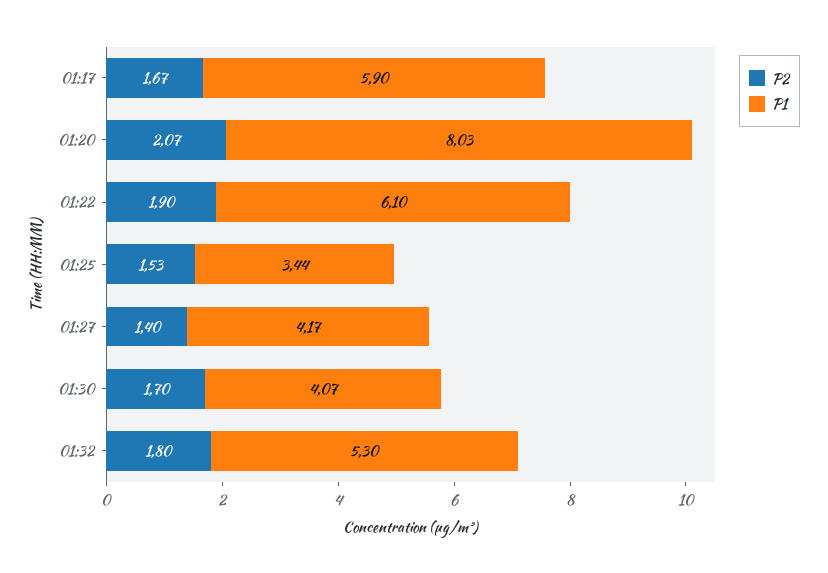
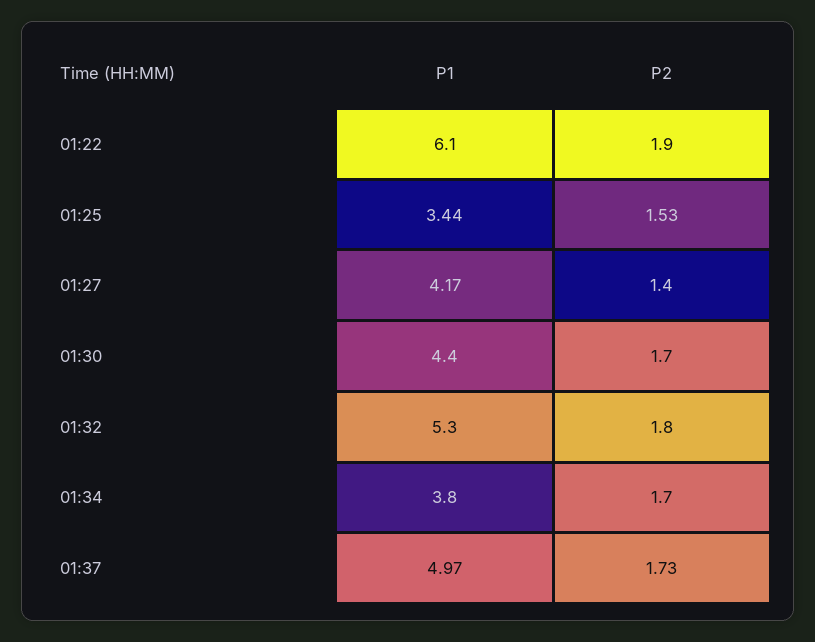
P2, 01:17: 1.67 -> none
P1, 01:17: 5.9 -> none
P2, 01:20: 2.07 -> none
P1, 01:20: 8.03 -> none
P1, 01:30: 4.07 -> 4.4
P1, 01:34: none -> 3.8
P2, 01:34: none -> 1.7
P1, 01:37: none -> 4.97
P2, 01:37: none -> 1.73

